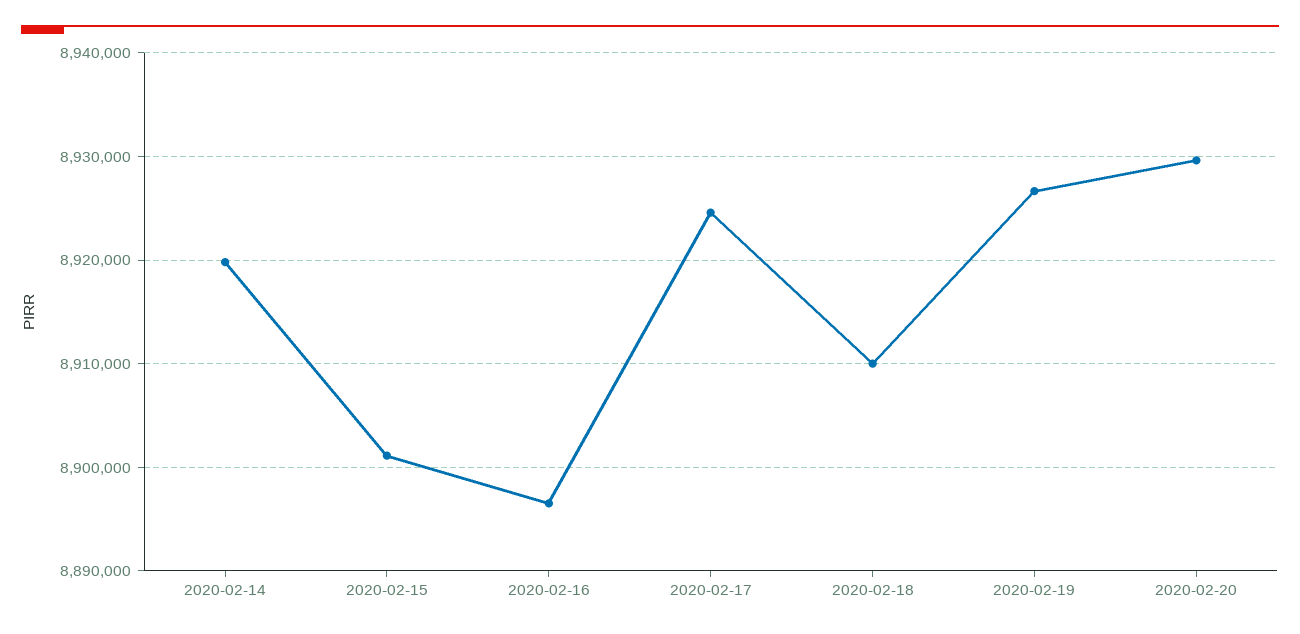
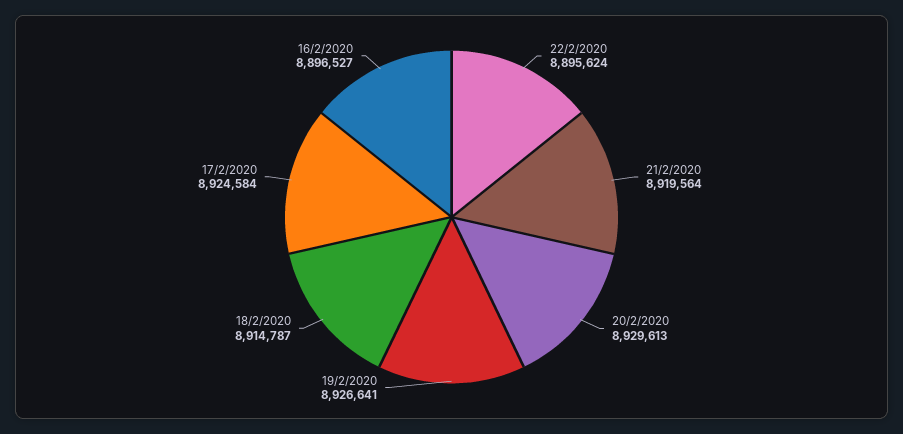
2020-02-14: 8920000 -> none
2020-02-15: 8901000 -> none
2020-02-18: 8910000 -> 8914787
22/2/2020: none -> 8895624
21/2/2020: none -> 8919564

